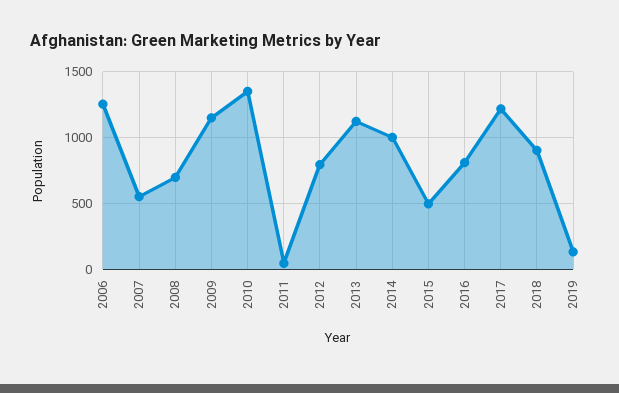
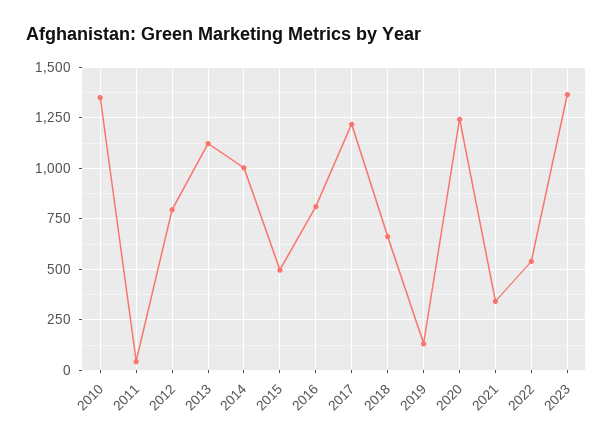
2006: 1250 -> none
2007: 550 -> none
2008: 700 -> none
2009: 1150 -> none
2018: 900 -> 650
2020: none -> 1250
2021: none -> 350
2022: none -> 550
2023: none -> 1350

